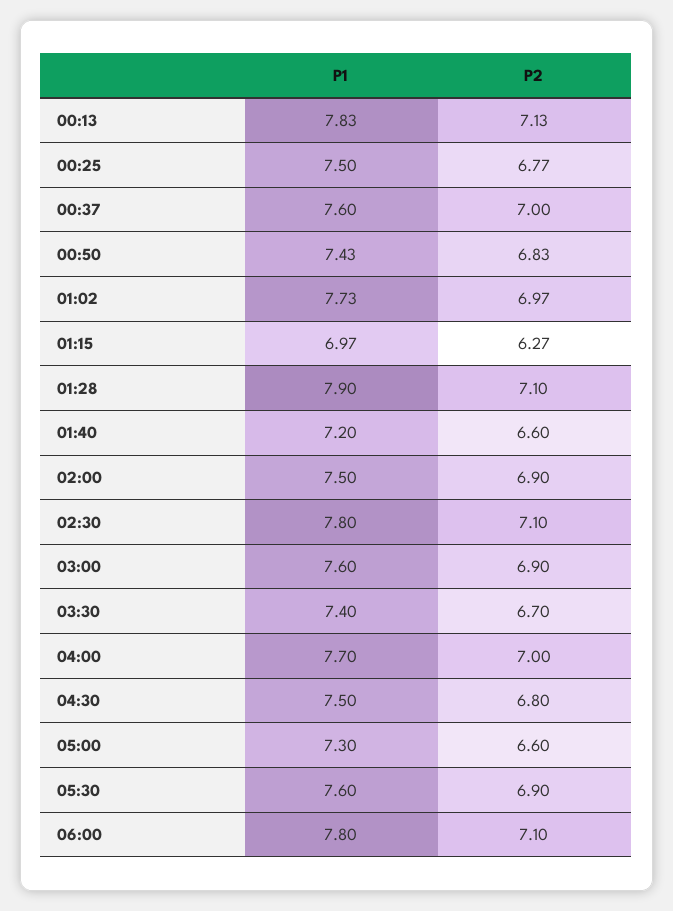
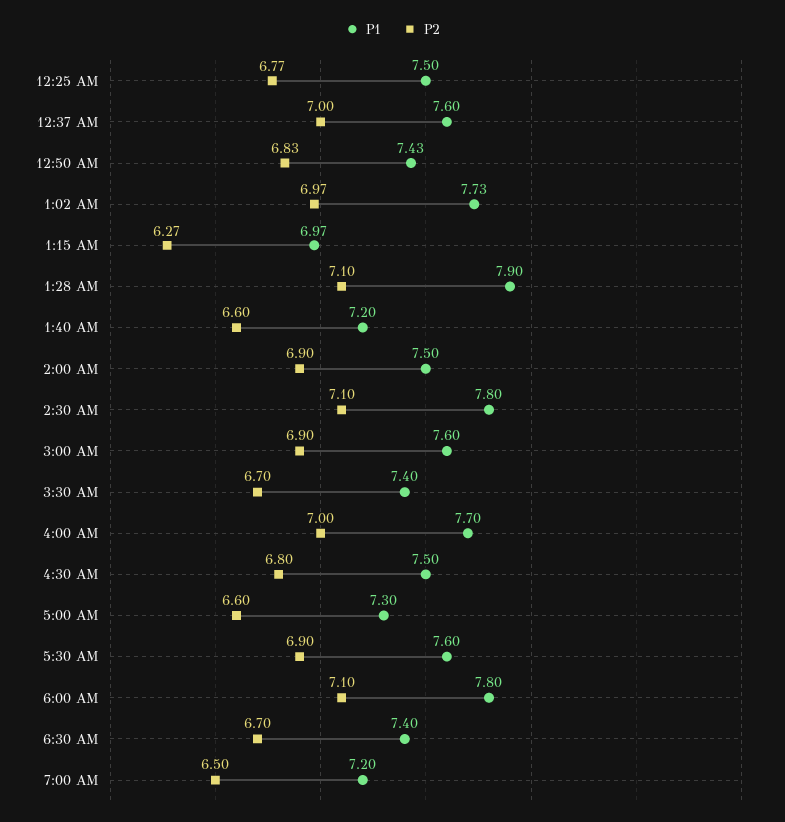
P1, 00:13: 7.83 -> none
P2, 00:13: 7.13 -> none
P1, 6:30 AM: none -> 7.4
P2, 6:30 AM: none -> 6.7
P1, 7:00 AM: none -> 7.2
P2, 7:00 AM: none -> 6.5

